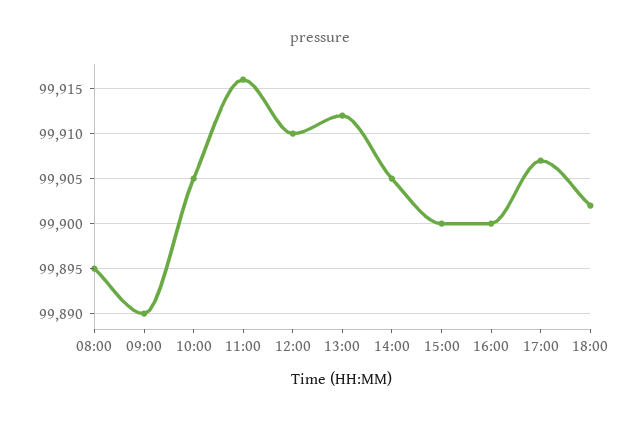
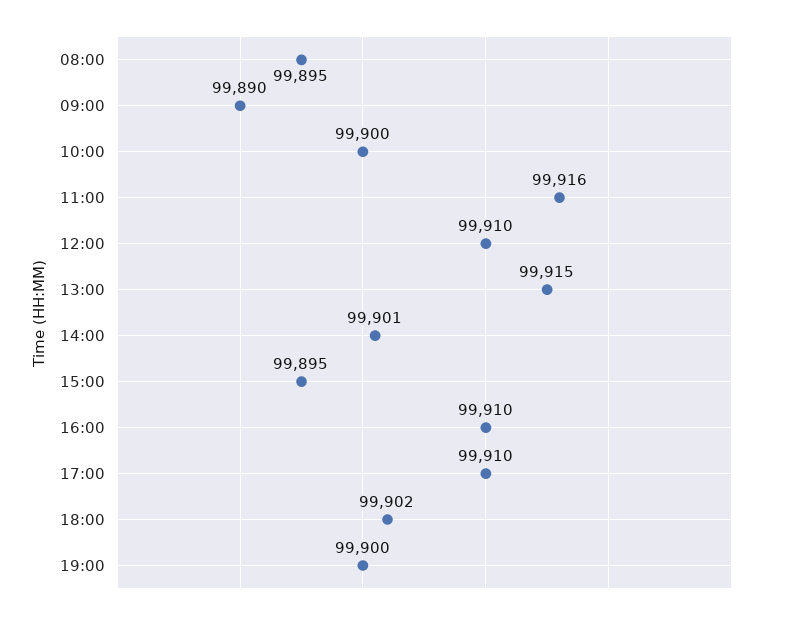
10:00: 99905 -> 99900
13:00: 99912 -> 99915
14:00: 99905 -> 99901
15:00: 99900 -> 99895
16:00: 99900 -> 99910
17:00: 99907 -> 99910
19:00: none -> 99900

